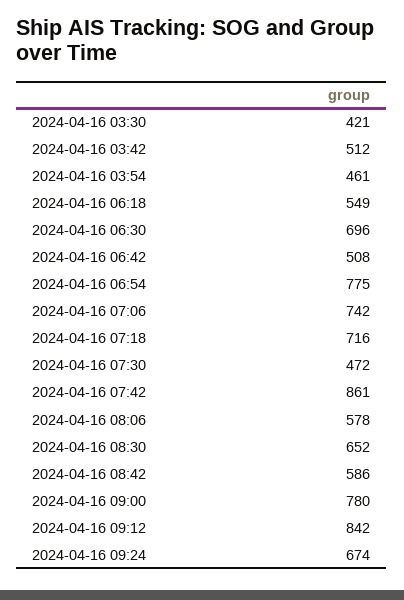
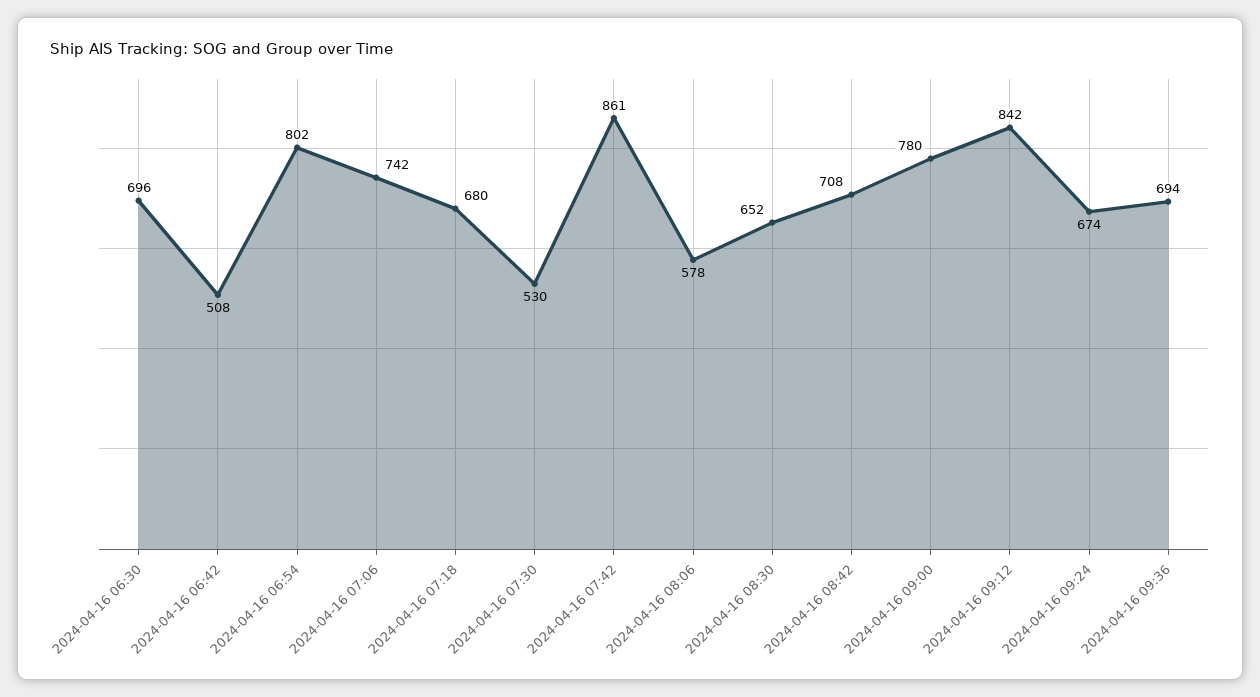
2024-04-16 03:30: 421 -> none
2024-04-16 03:42: 512 -> none
2024-04-16 03:54: 461 -> none
2024-04-16 06:18: 549 -> none
2024-04-16 06:54: 775 -> 802
2024-04-16 07:18: 716 -> 680
2024-04-16 07:30: 472 -> 530
2024-04-16 08:42: 586 -> 708
2024-04-16 09:36: none -> 694

